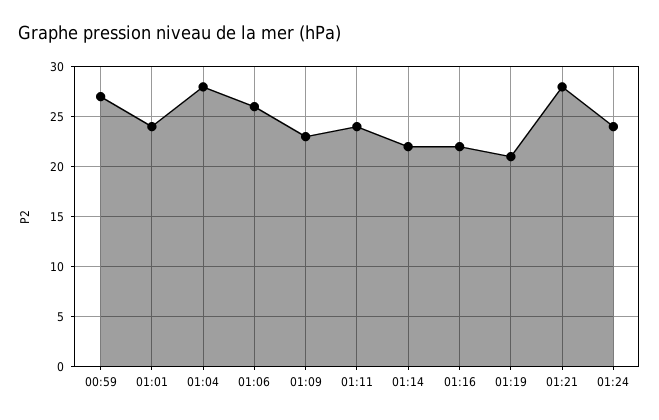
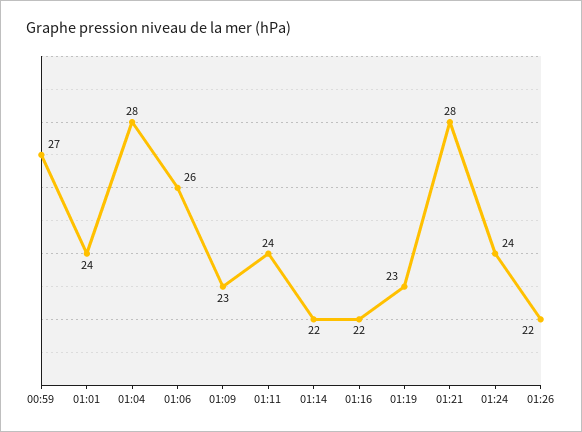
01:19: 21 -> 23
01:26: none -> 22

